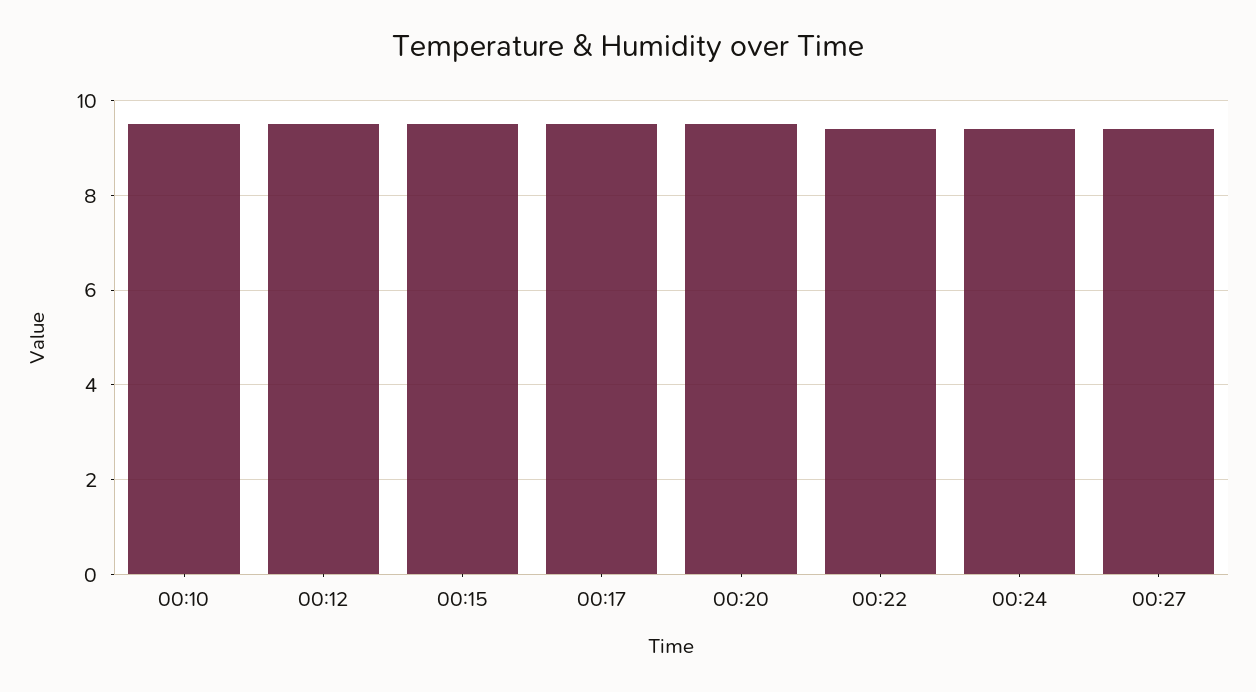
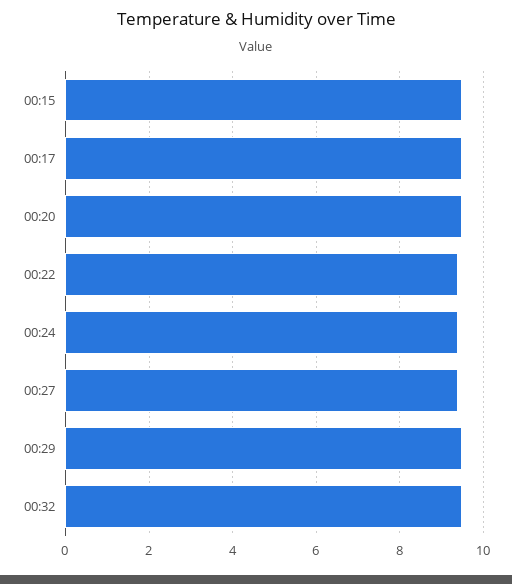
00:10: 9.5 -> none
00:12: 9.5 -> none
00:29: none -> 9.5
00:32: none -> 9.5

